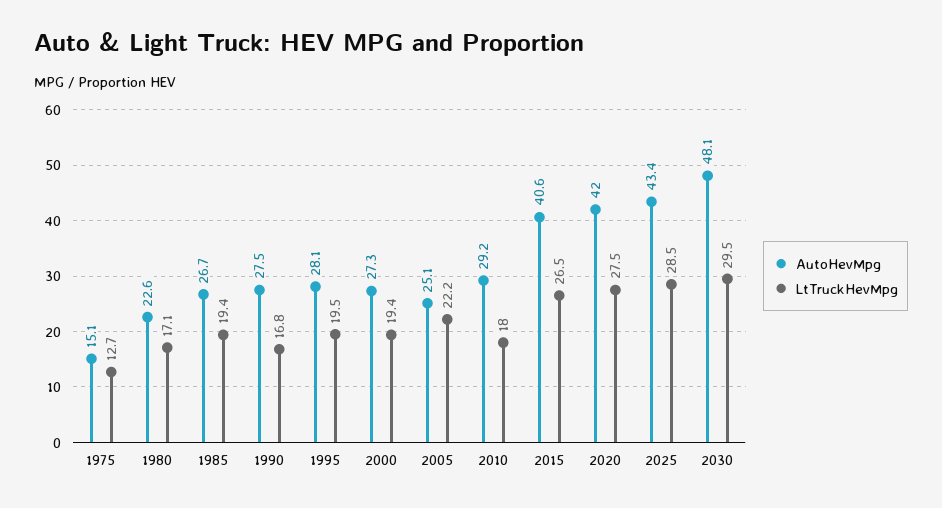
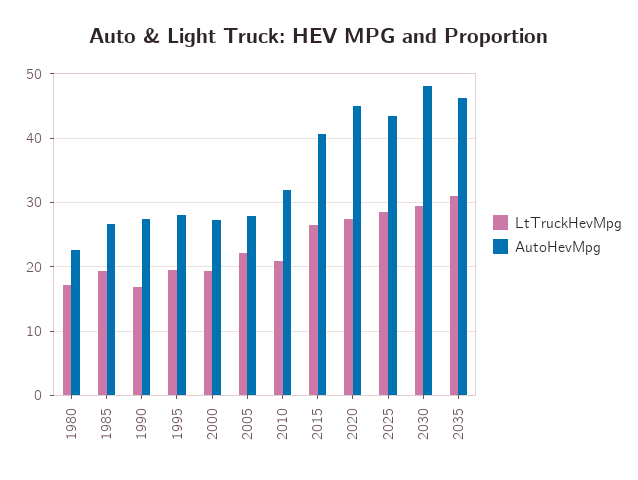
AutoHevMpg, 1975: 15.1 -> none
LtTruckHevMpg, 1975: 12.7 -> none
AutoHevMpg, 2005: 25.1 -> 28
AutoHevMpg, 2010: 29.2 -> 32
LtTruckHevMpg, 2010: 18 -> 21
AutoHevMpg, 2020: 42 -> 45
LtTruckHevMpg, 2035: none -> 31
AutoHevMpg, 2035: none -> 46

